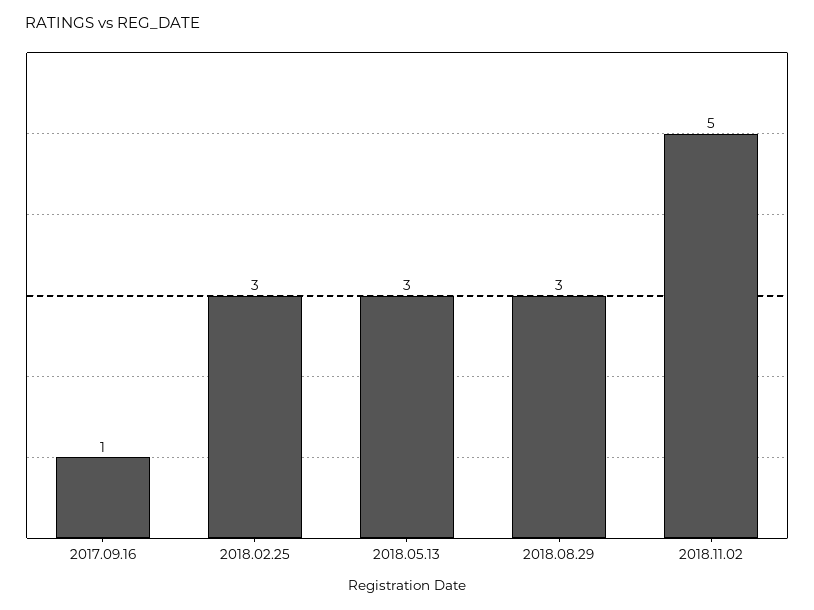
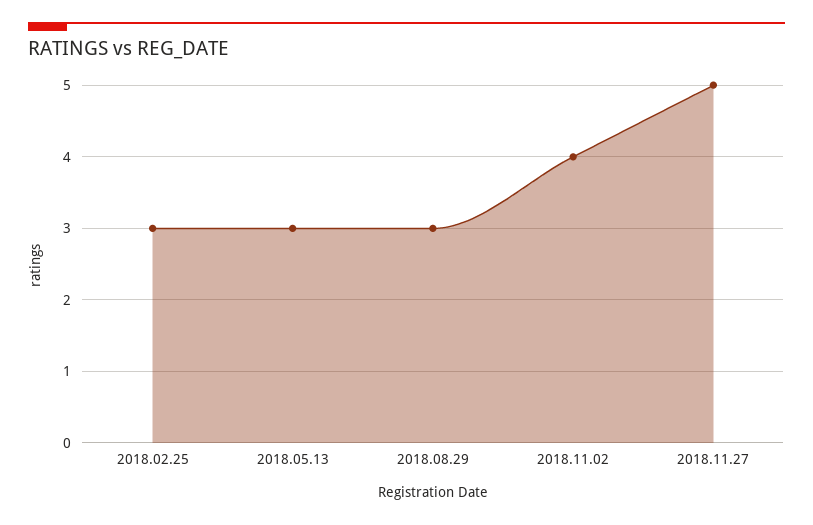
2017.09.16: 1 -> none
2018.11.02: 5 -> 4
2018.11.27: none -> 5

